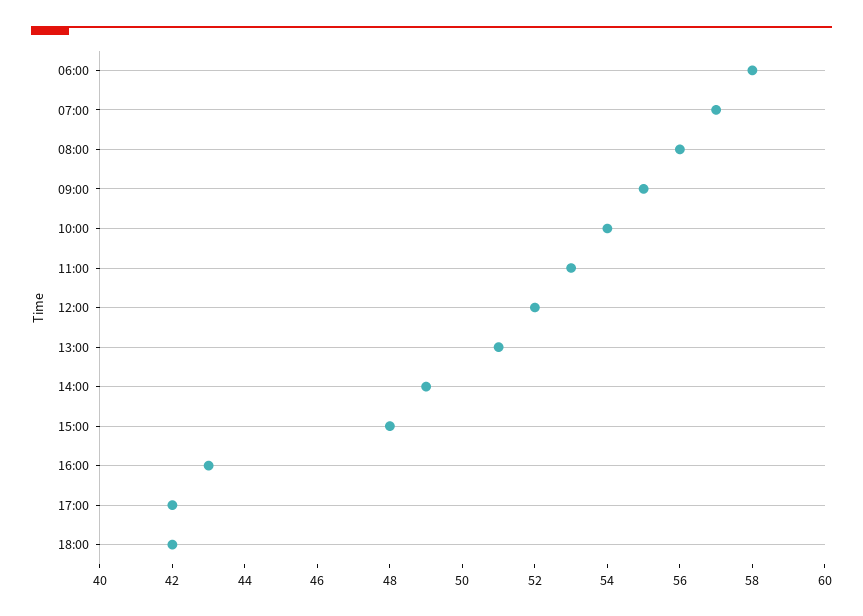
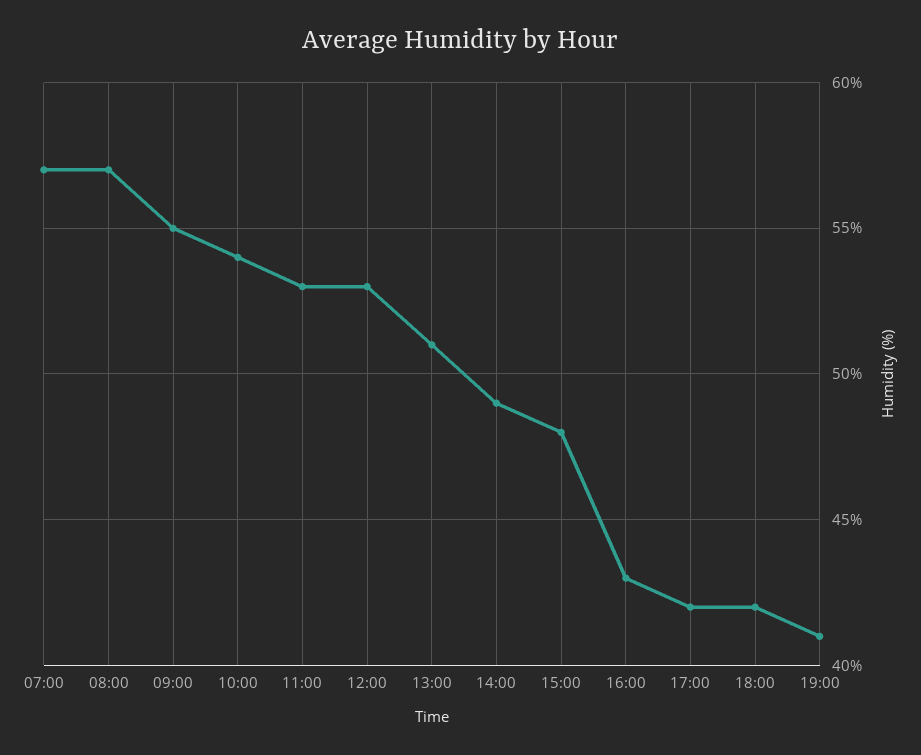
06:00: 58 -> none
08:00: 56 -> 57
12:00: 52 -> 53
19:00: none -> 41

